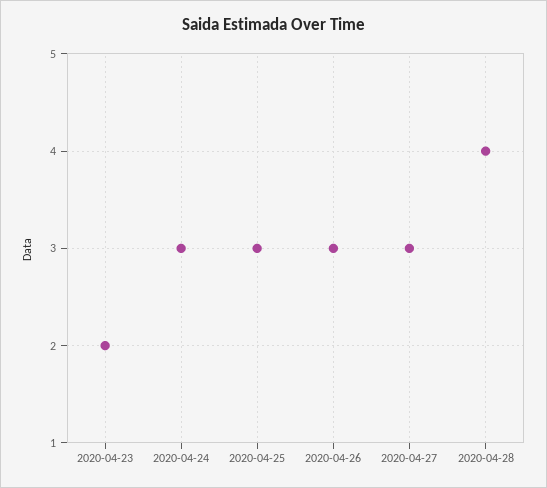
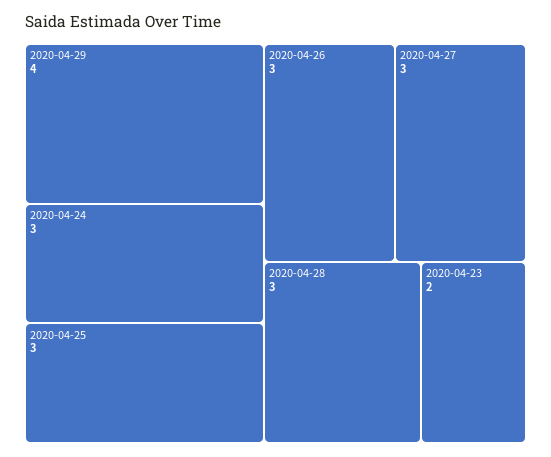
2020-04-28: 4 -> 3
2020-04-29: none -> 4

